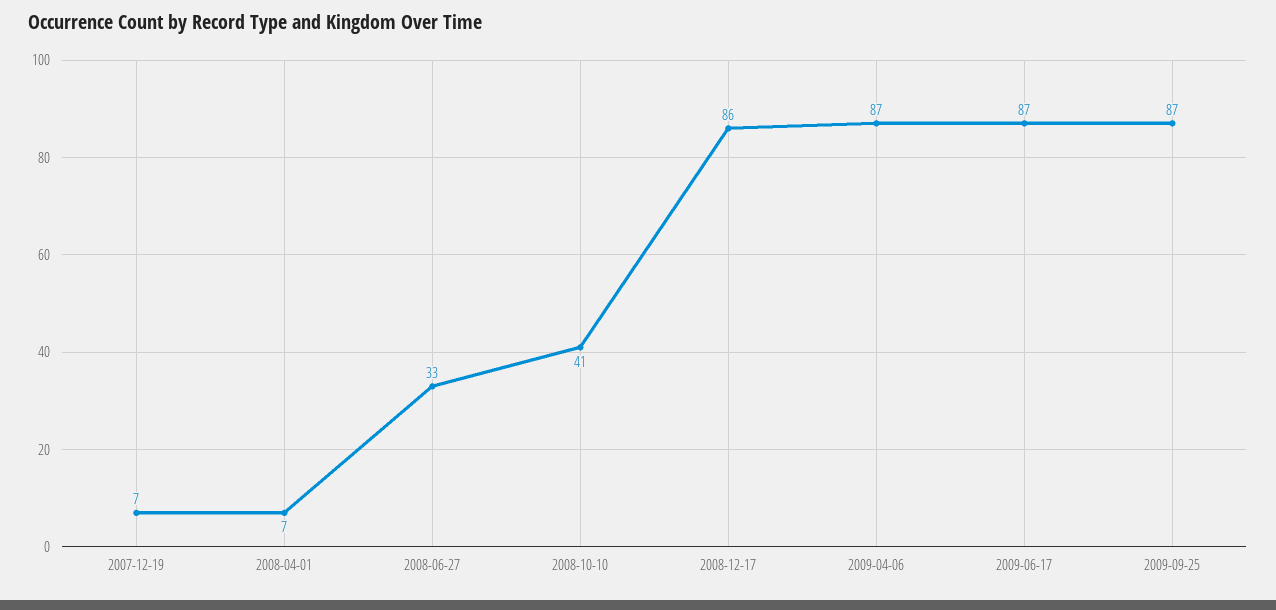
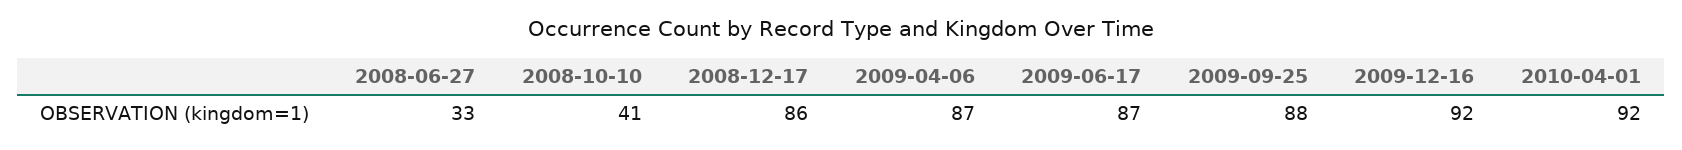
2007-12-19: 7 -> none
2008-04-01: 7 -> none
2009-09-25: 87 -> 88
2009-12-16: none -> 92
2010-04-01: none -> 92

